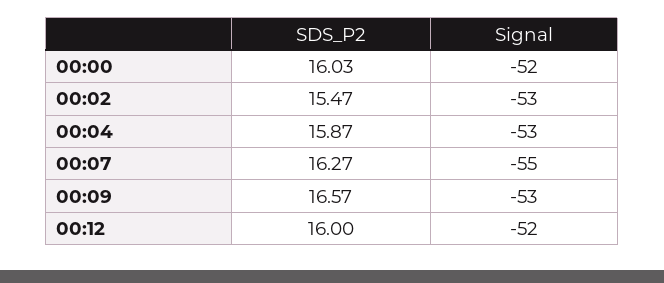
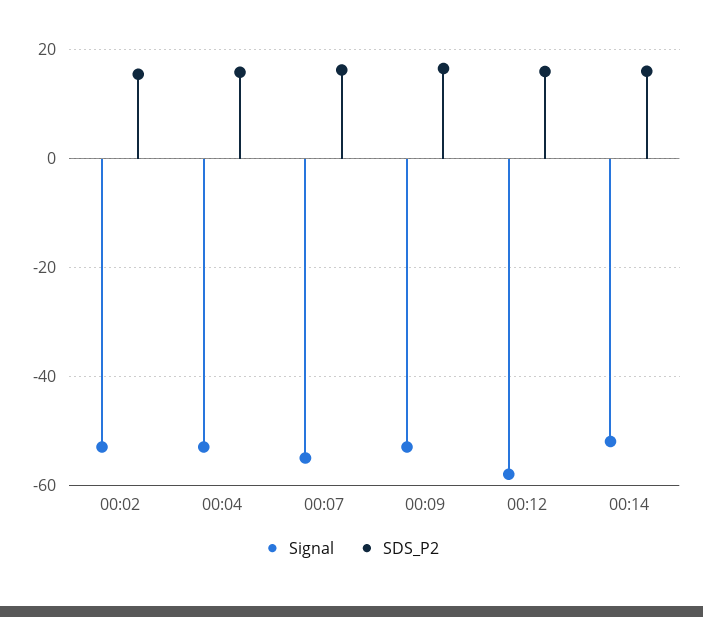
SDS_P2, 00:00: 16.03 -> none
Signal, 00:00: -52 -> none
Signal, 00:12: -52 -> -58
Signal, 00:14: none -> -52
SDS_P2, 00:14: none -> 16

